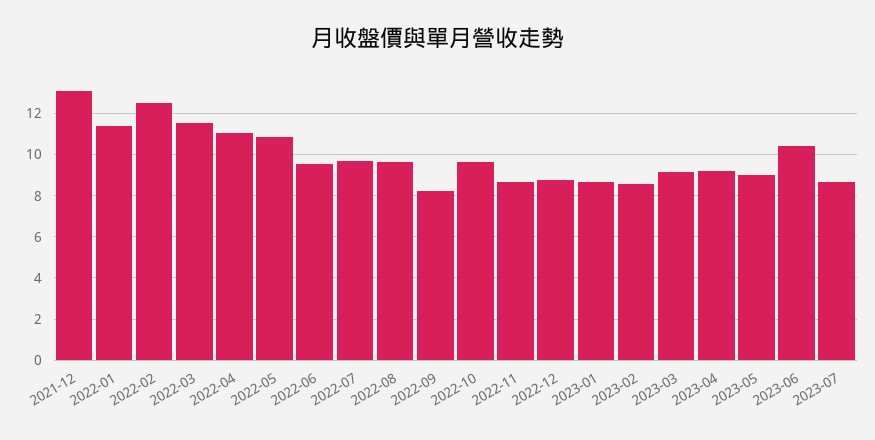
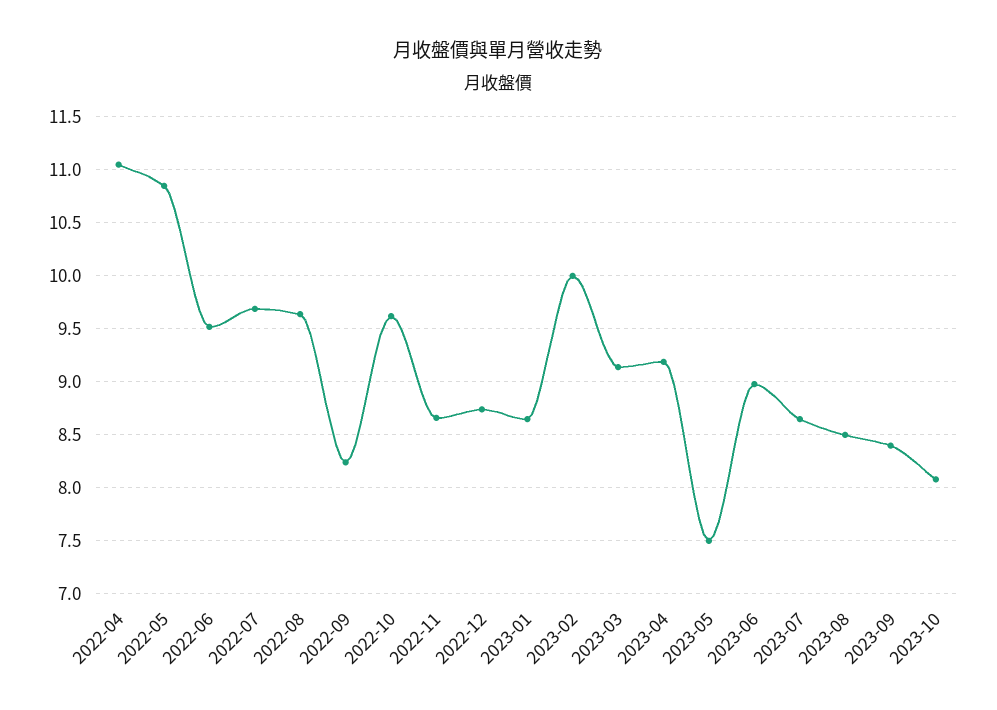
2021-12: 13 -> none
2022-01: 11.5 -> none
2022-02: 12.5 -> none
2022-03: 11.5 -> none
2023-02: 8.5 -> 10
2023-05: 9 -> 7.5
2023-06: 10.5 -> 9
2023-08: none -> 8.5
2023-09: none -> 8.4
2023-10: none -> 8.1

